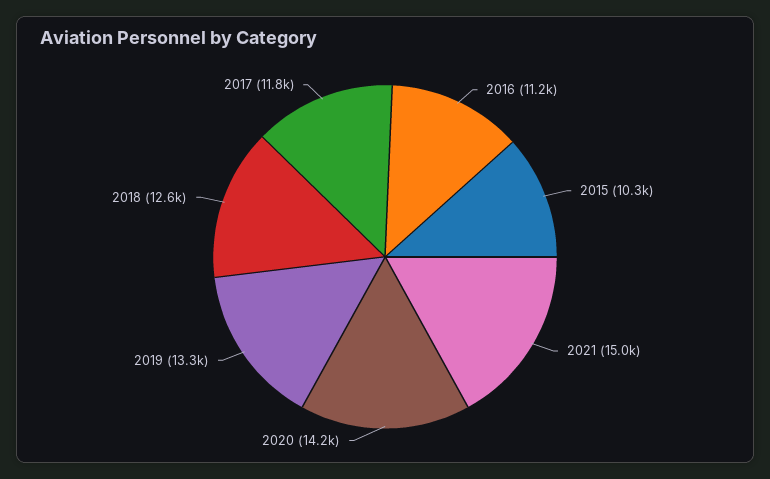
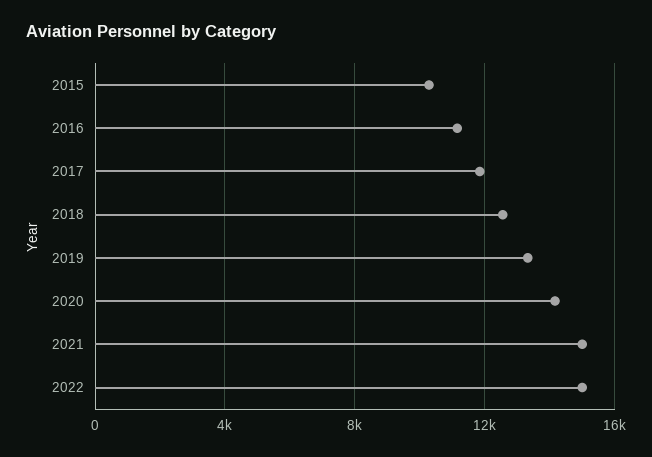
2022: none -> 15000

